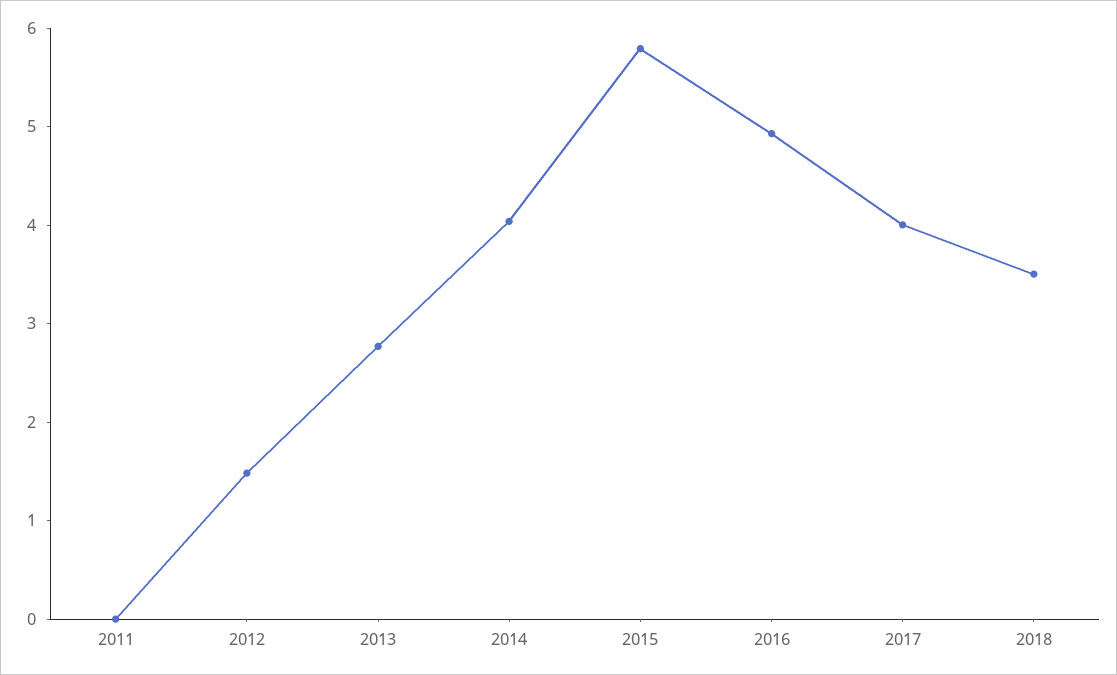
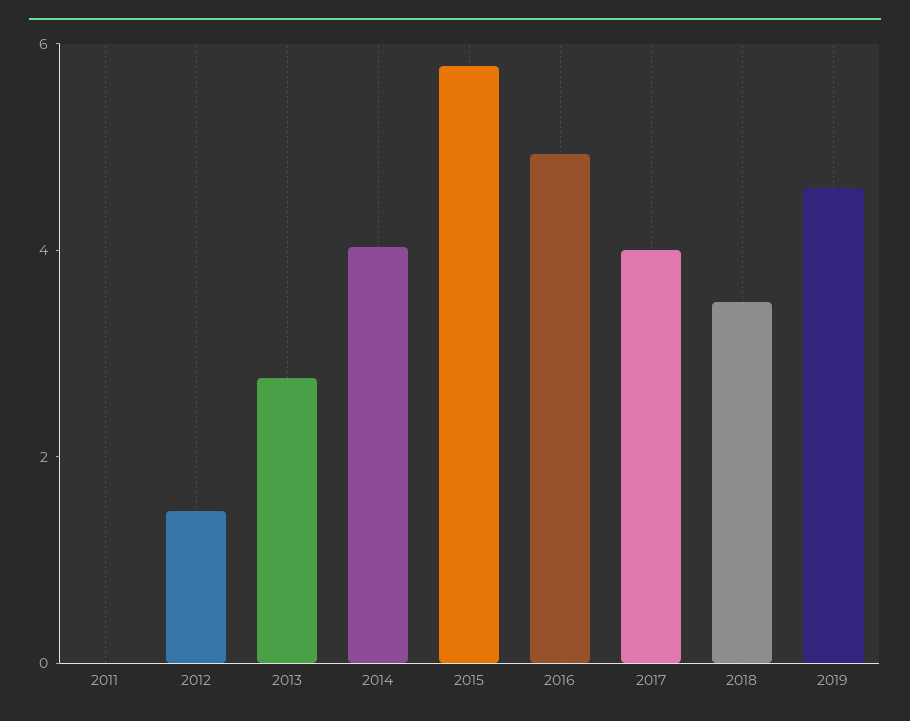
2019: none -> 4.5

